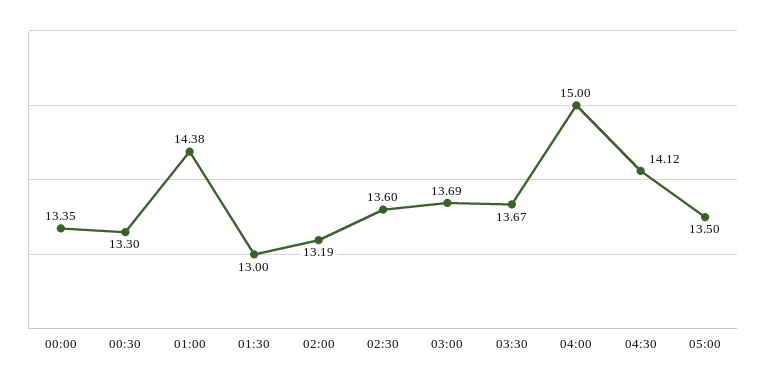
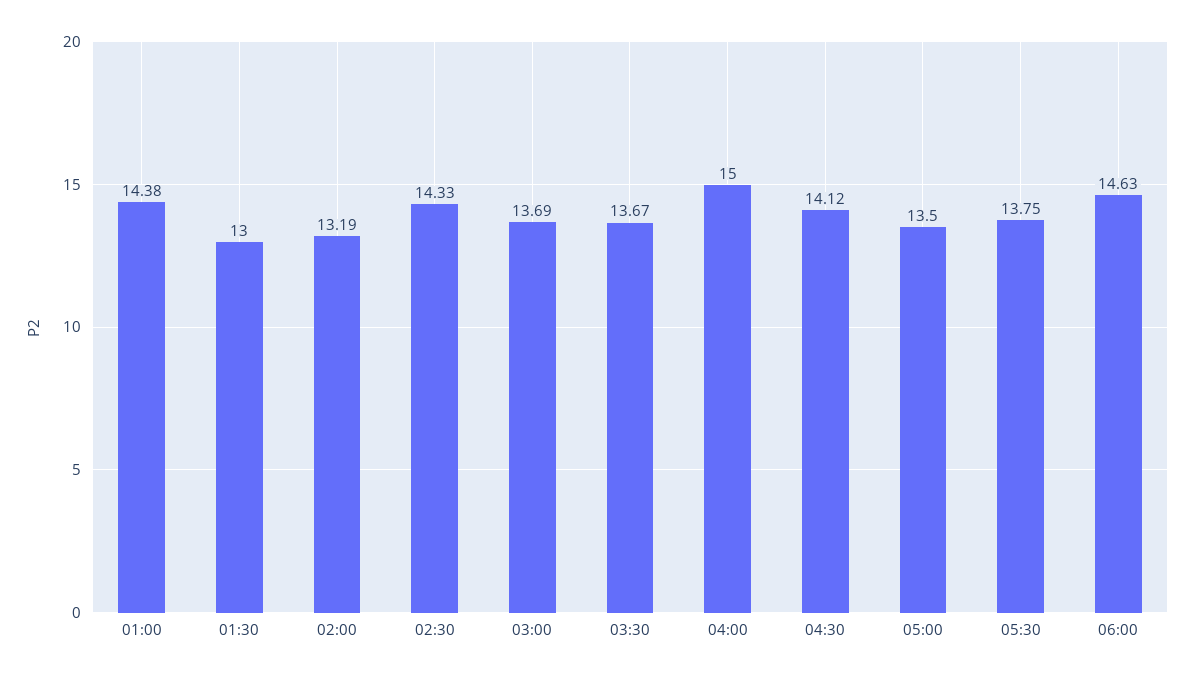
00:00: 13.35 -> none
00:30: 13.3 -> none
02:30: 13.6 -> 14.33
05:30: none -> 13.75
06:00: none -> 14.63

